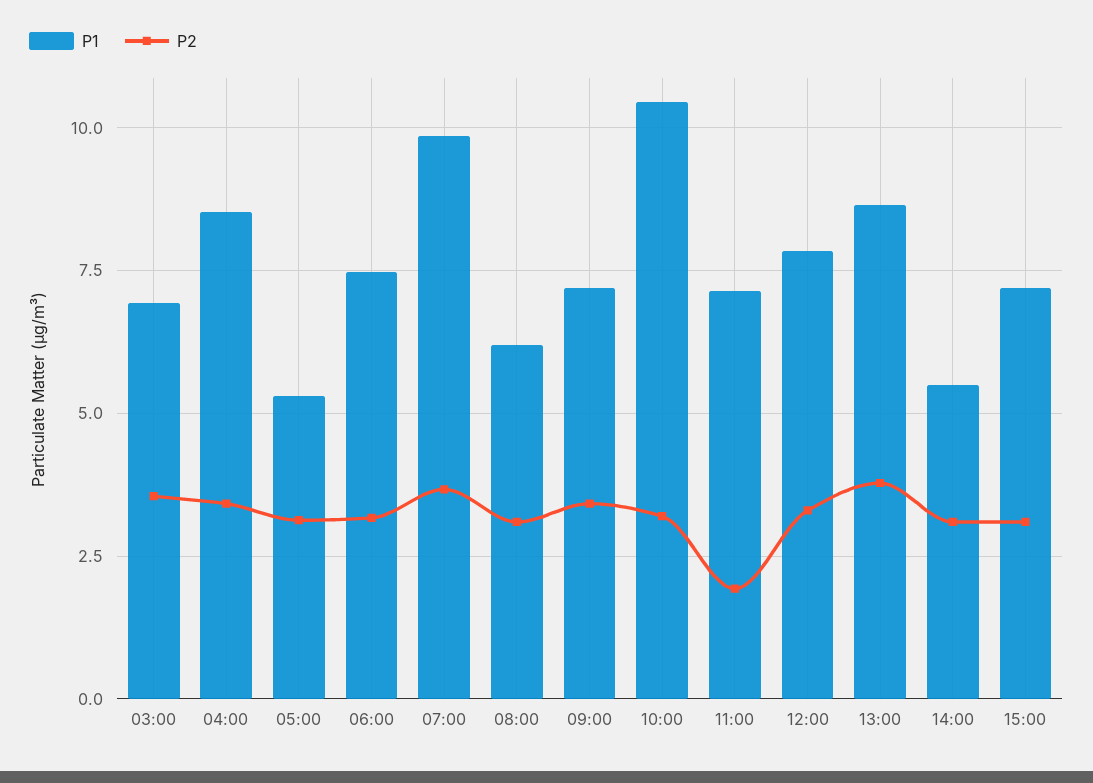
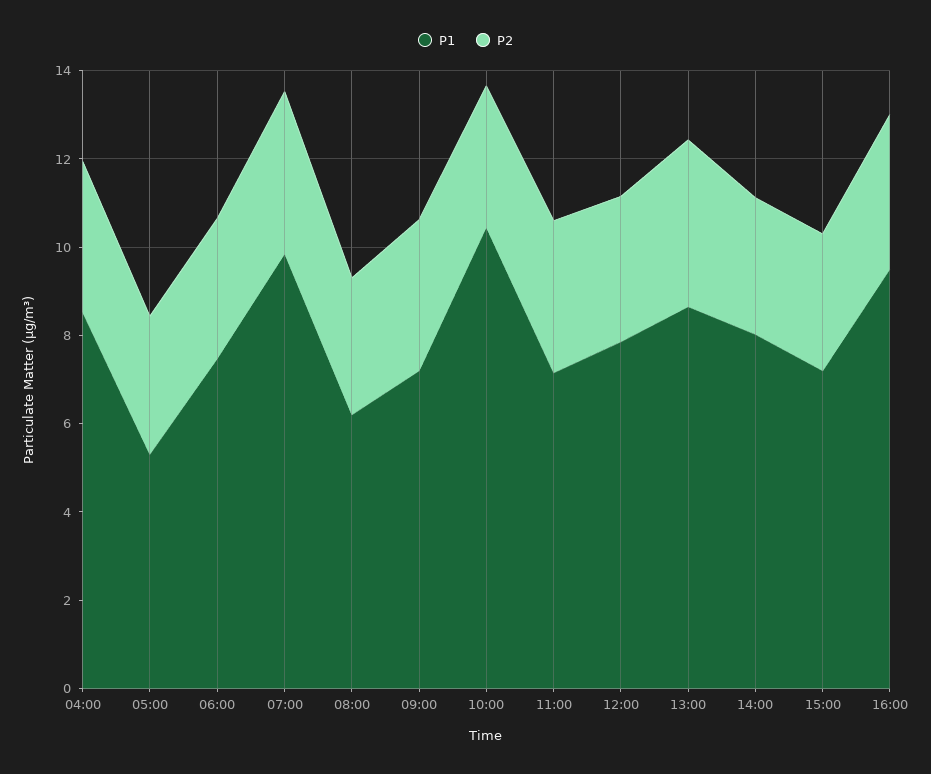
P1, 03:00: 7 -> none
P2, 03:00: 3.5 -> none
P2, 11:00: 2 -> 3.5
P1, 14:00: 5.5 -> 8
P1, 16:00: none -> 9.5
P2, 16:00: none -> 3.5

